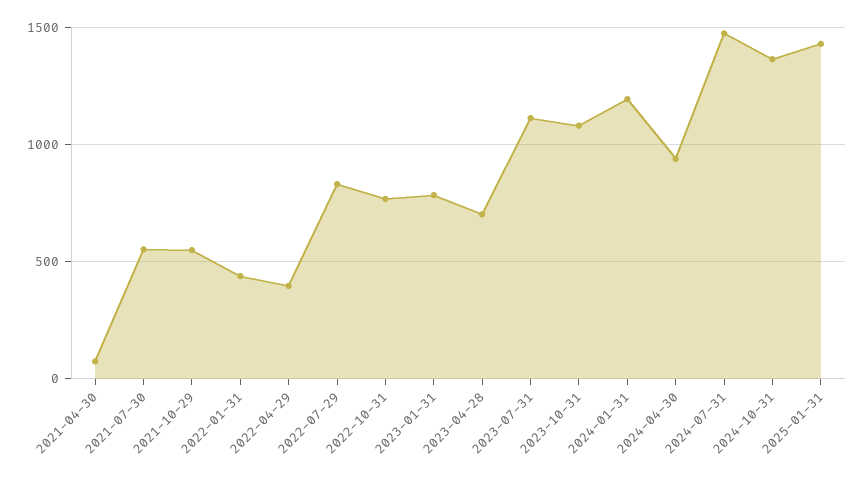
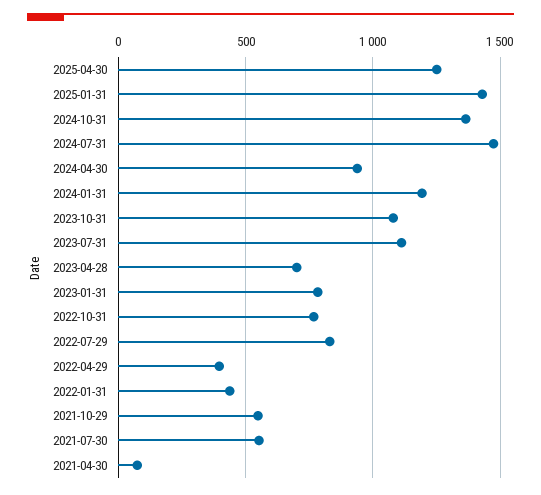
2025-04-30: none -> 1250

